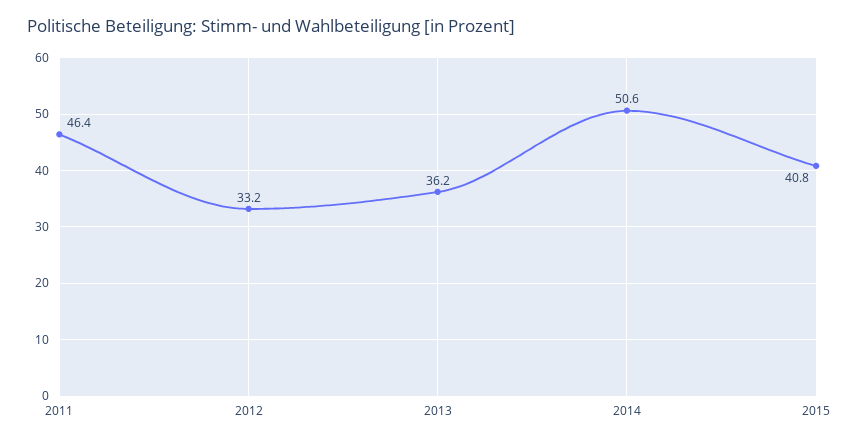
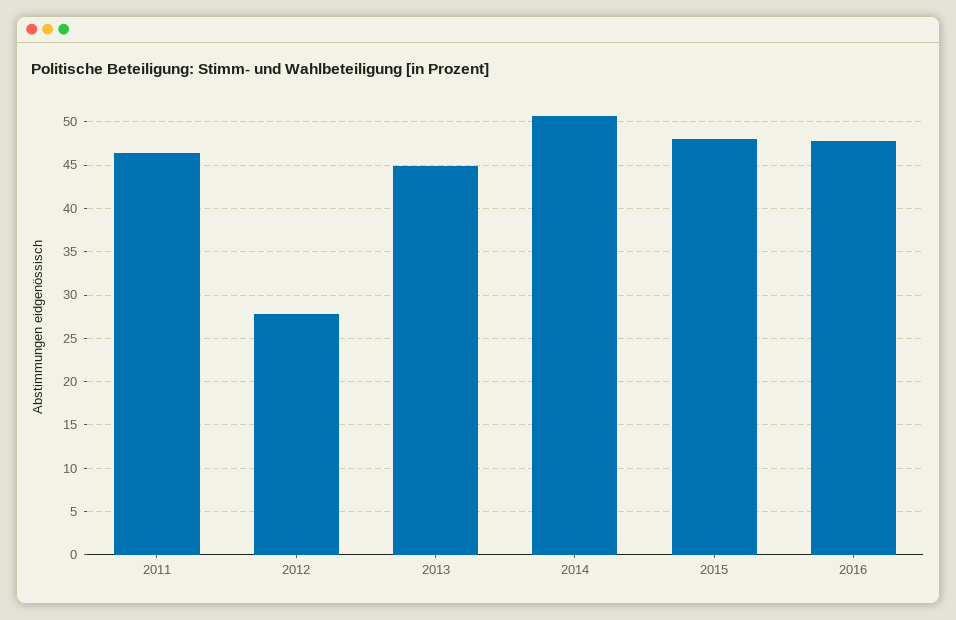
2012: 33.2 -> 28
2013: 36.2 -> 45
2015: 40.8 -> 48
2016: none -> 48

